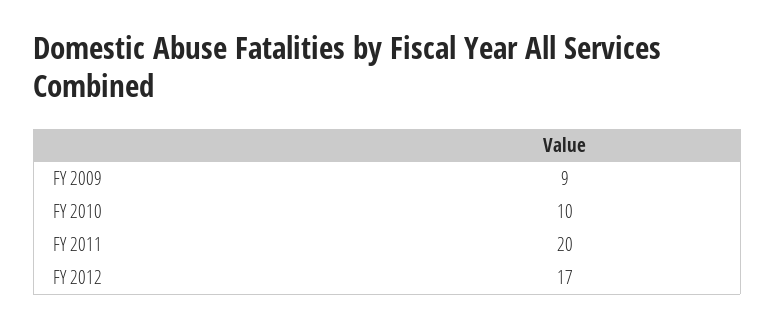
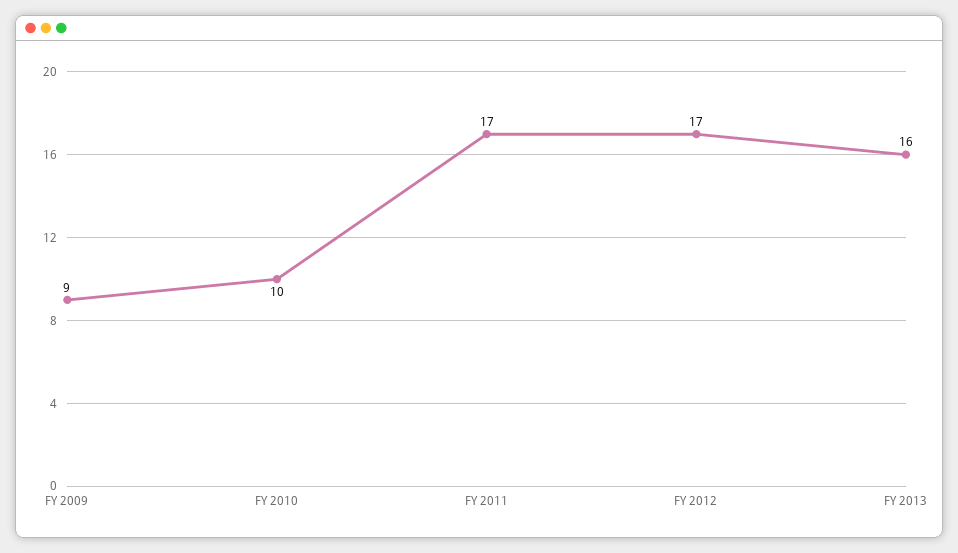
FY 2011: 20 -> 17
FY 2013: none -> 16

